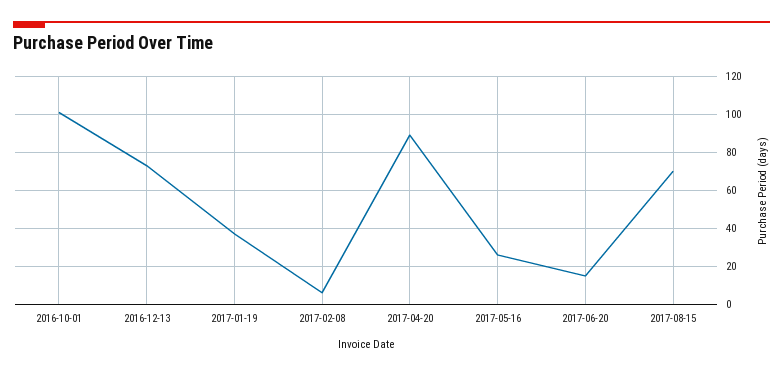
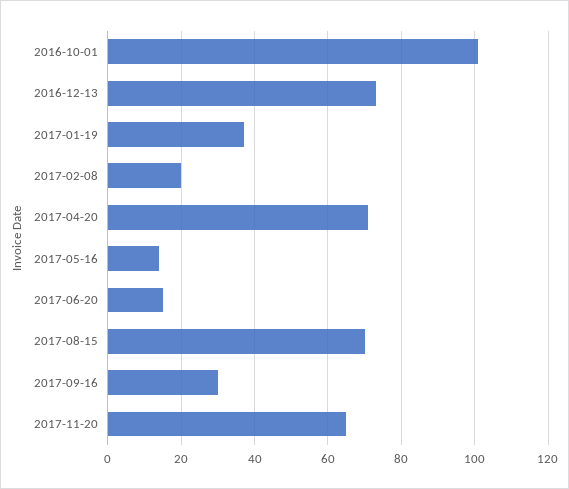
2017-02-08: 5 -> 20
2017-04-20: 90 -> 70
2017-05-16: 25 -> 15
2017-09-16: none -> 30
2017-11-20: none -> 65

